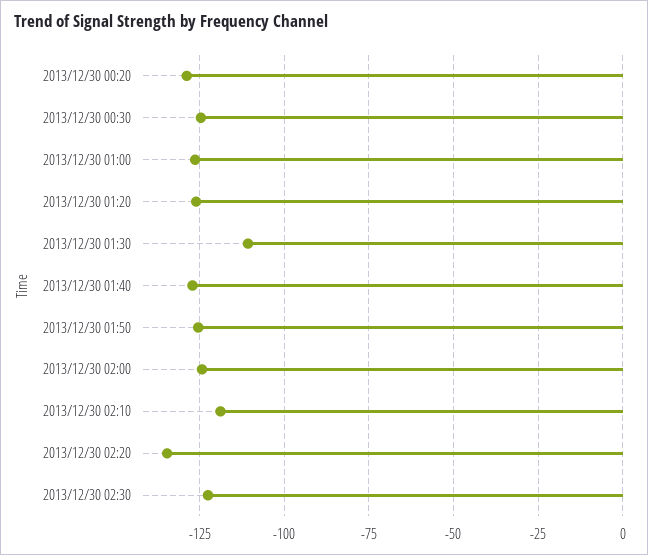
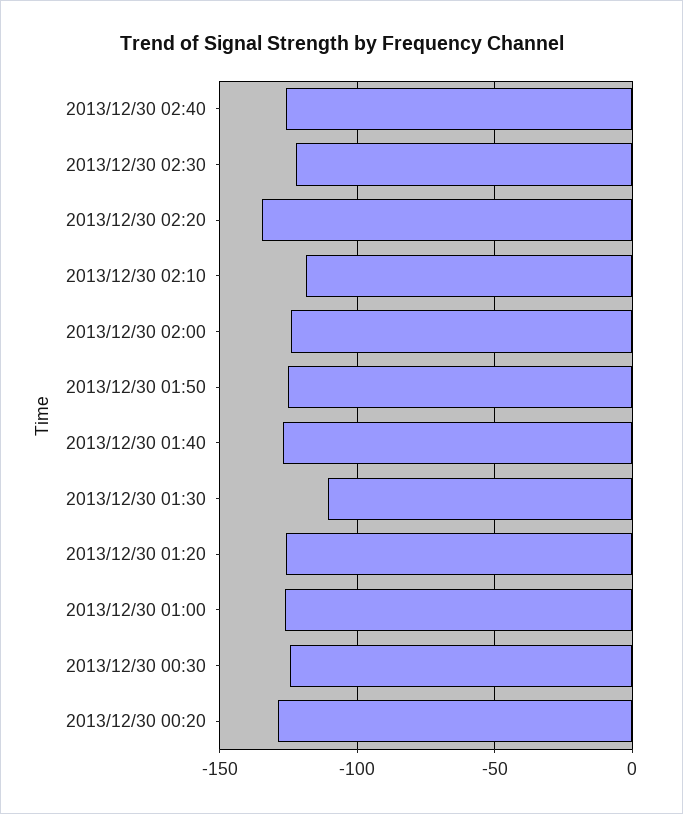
2013/12/30 02:40: none -> -125

